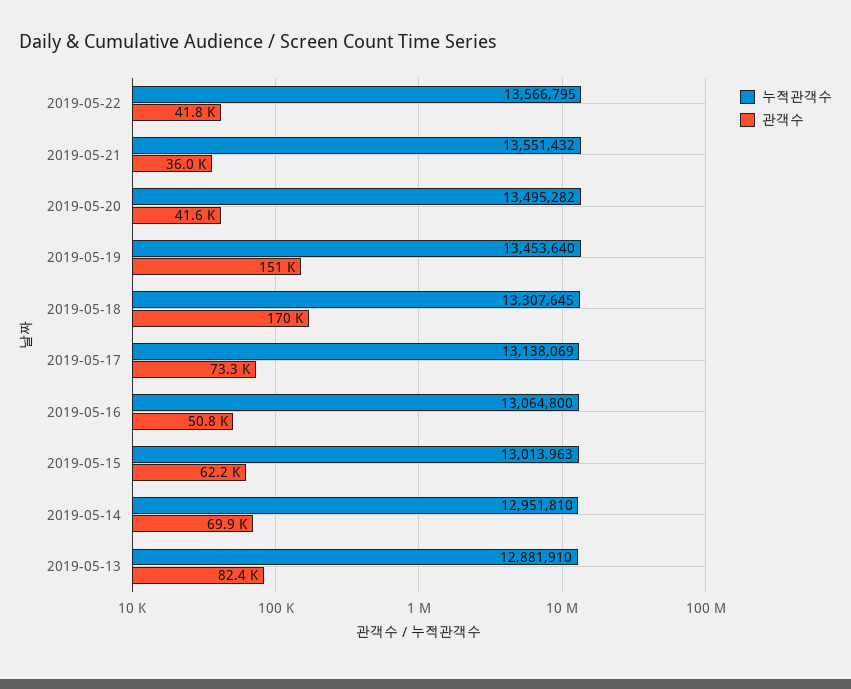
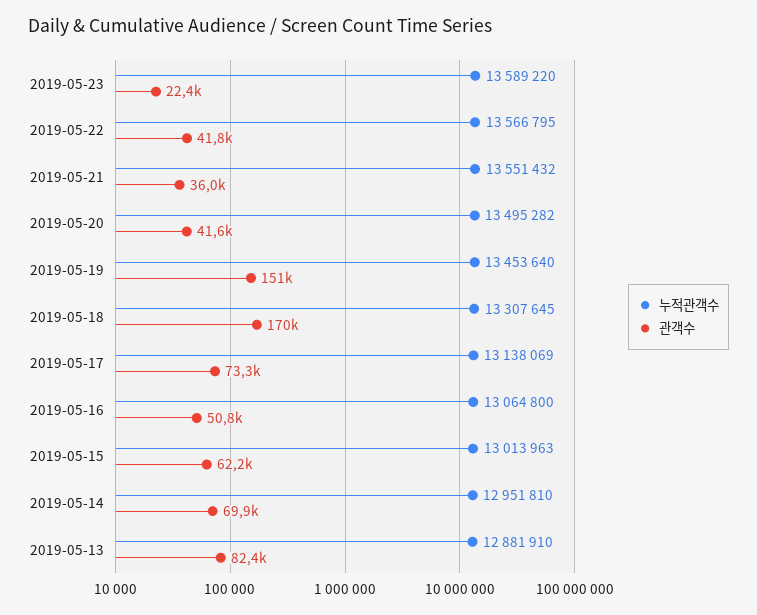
누적관객수, 2019-05-23: none -> 13589220
관객수, 2019-05-23: none -> 22400

